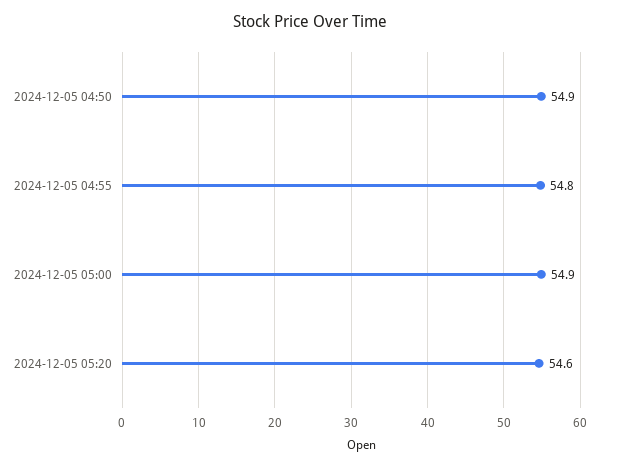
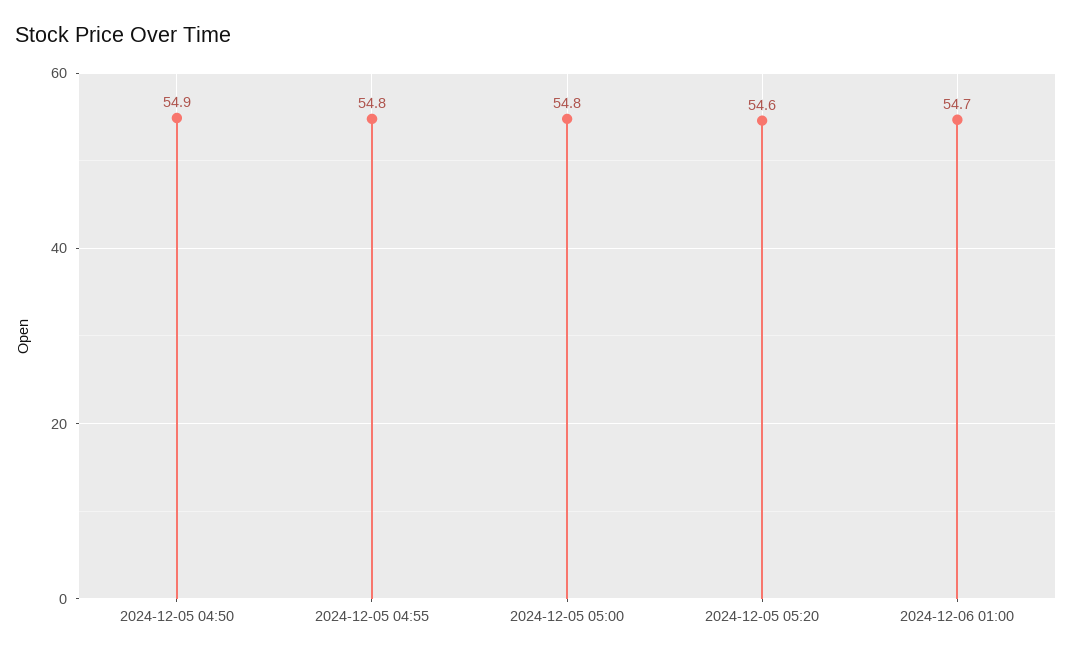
2024-12-05 05:00: 54.9 -> 54.8
2024-12-06 01:00: none -> 54.7

